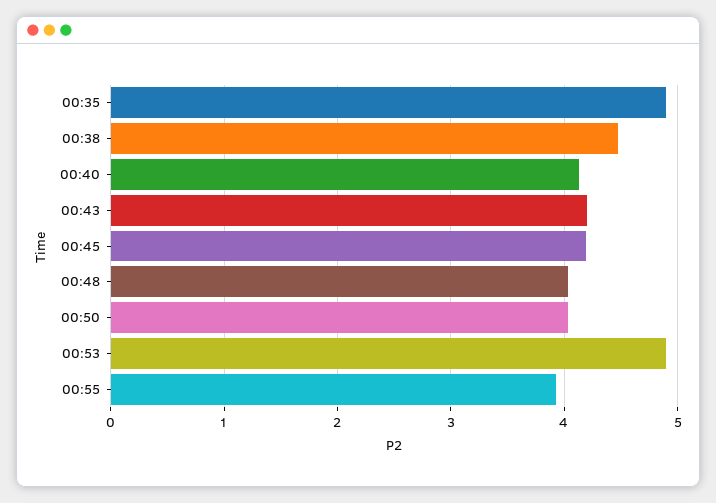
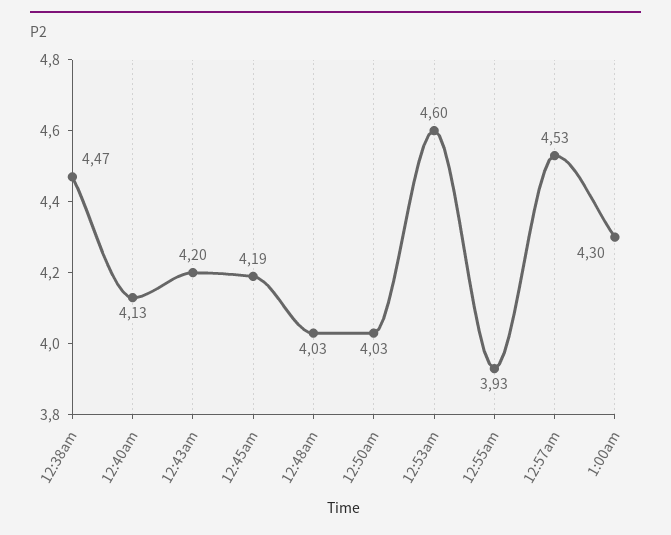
00:35: 4.9 -> none
00:53: 4.9 -> 4.6
12:57am: none -> 4.53
1:00am: none -> 4.3

